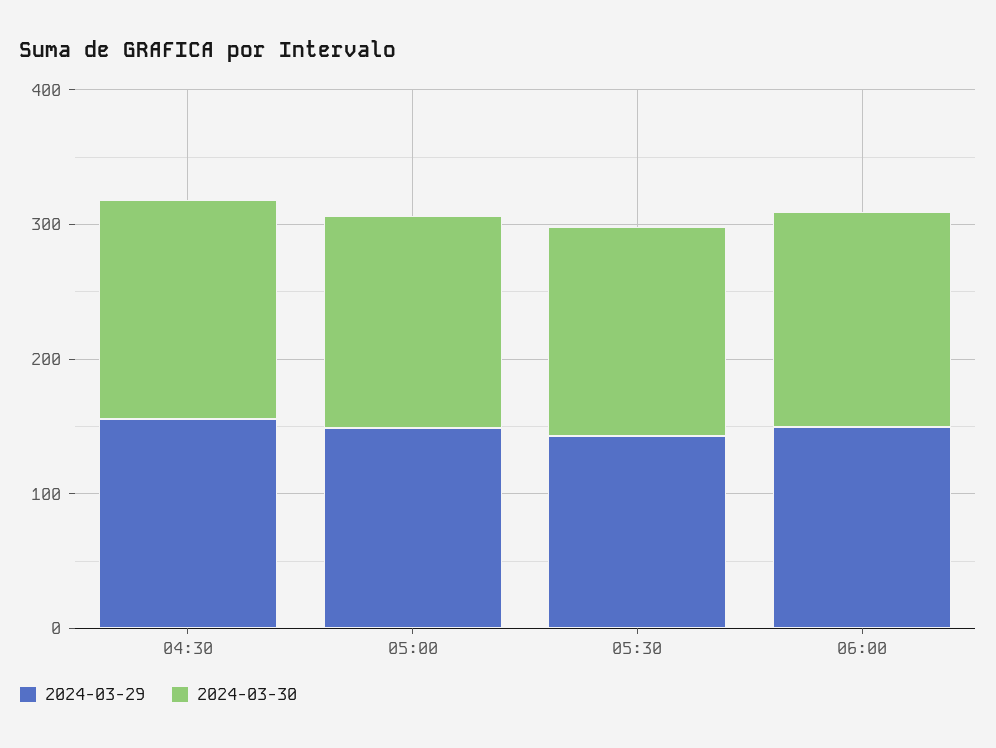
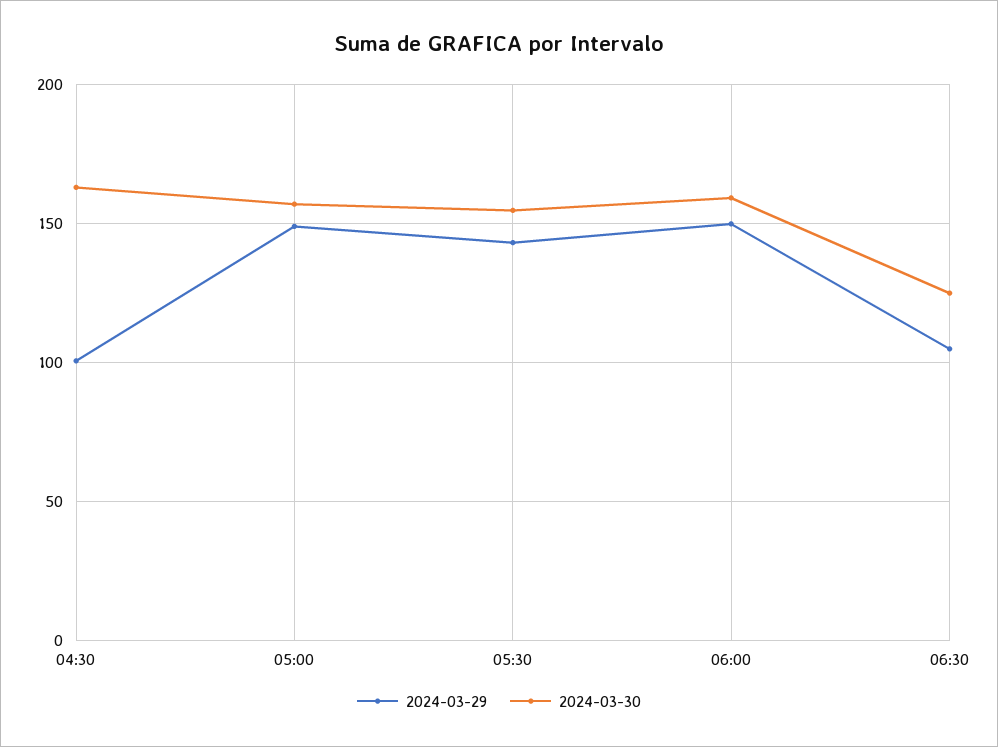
2024-03-29, 04:30: 160 -> 100
2024-03-29, 06:30: none -> 105
2024-03-30, 06:30: none -> 125

